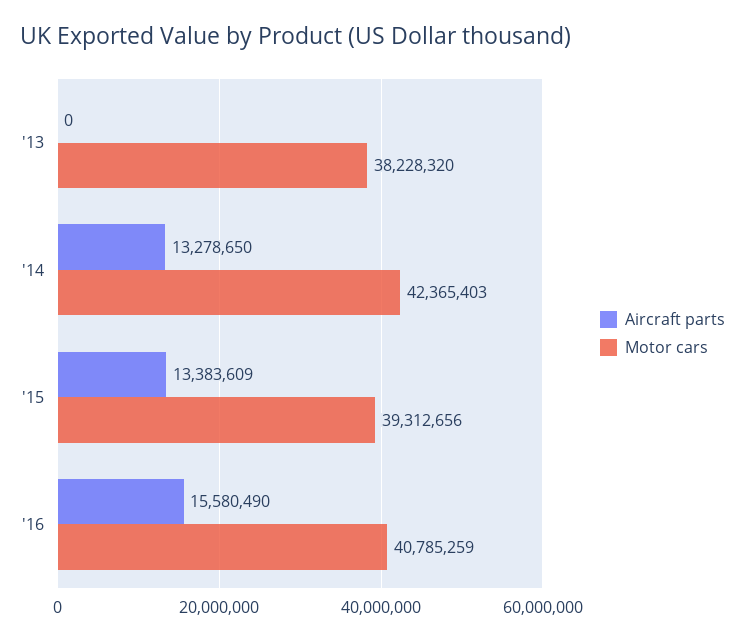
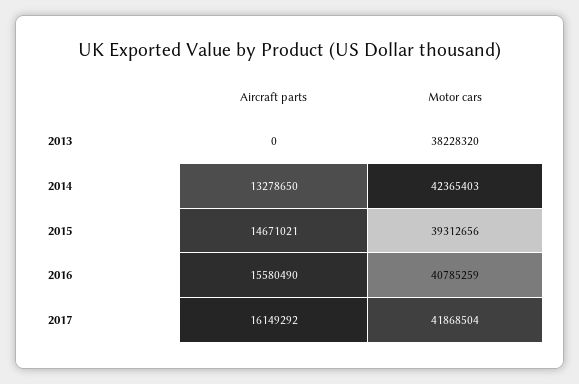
Aircraft parts, '15: 13383609 -> 14671021
Aircraft parts, 2017: none -> 16149292
Motor cars, 2017: none -> 41868504

